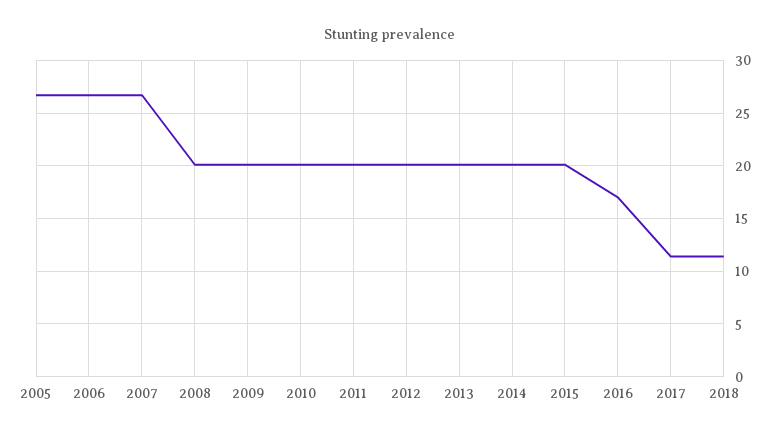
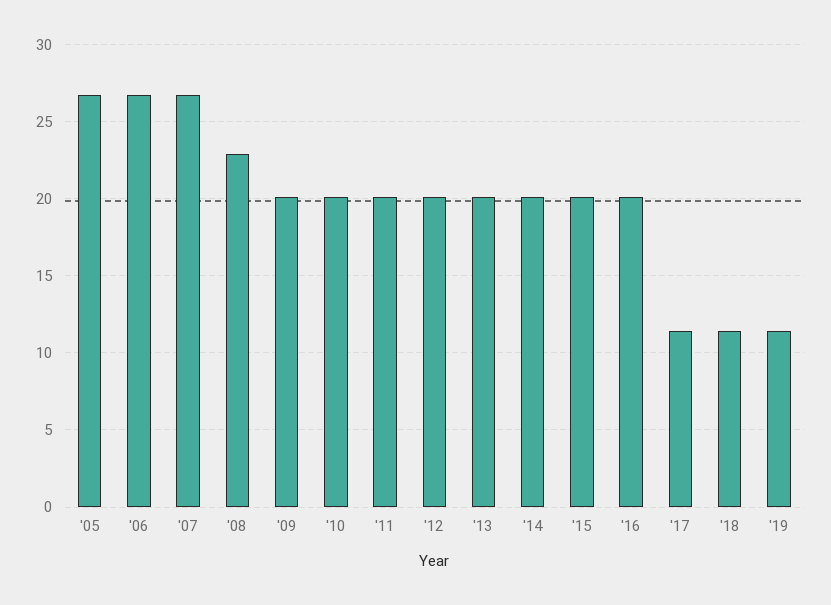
2008: 20 -> 23
2016: 17 -> 20
'19: none -> 11.5

